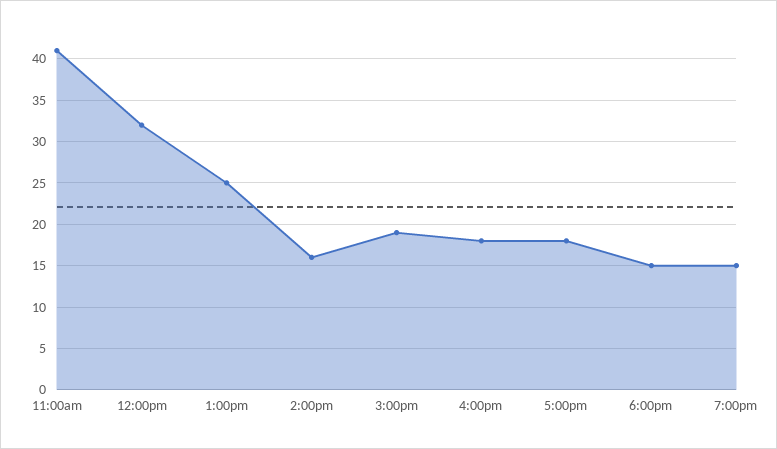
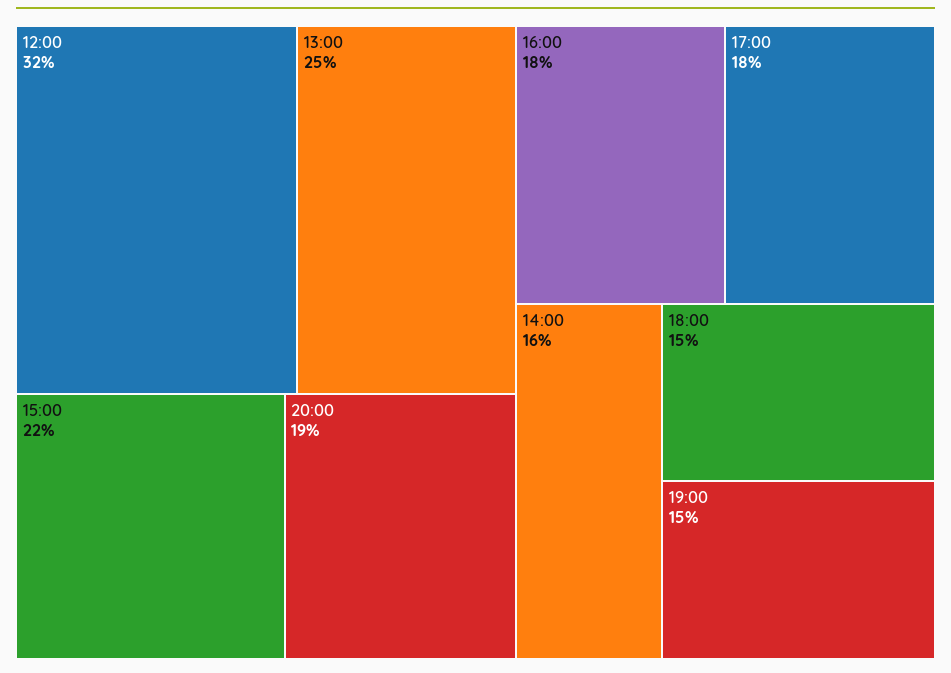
11:00am: 41 -> none
3:00pm: 19 -> 22
20:00: none -> 19

